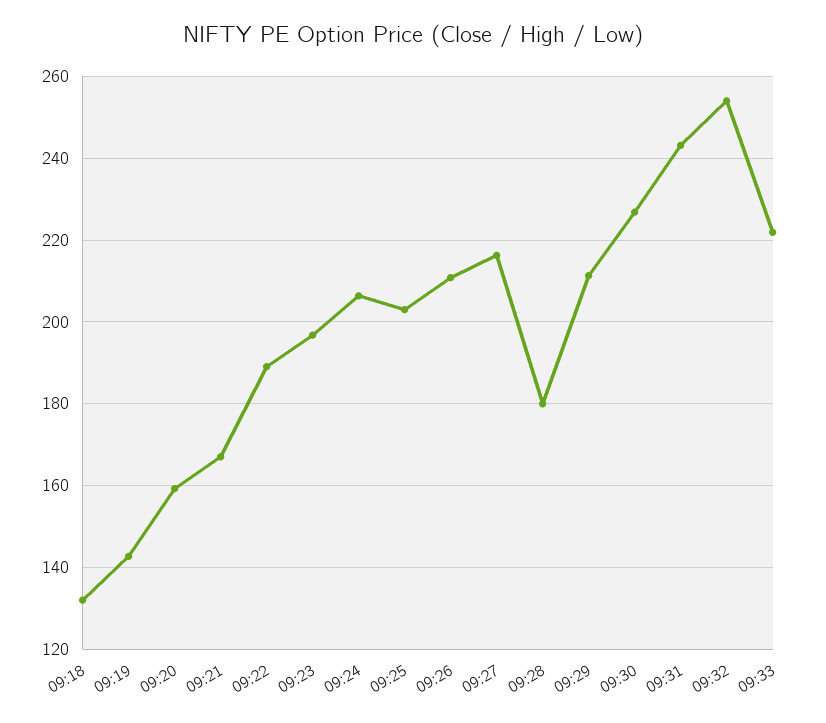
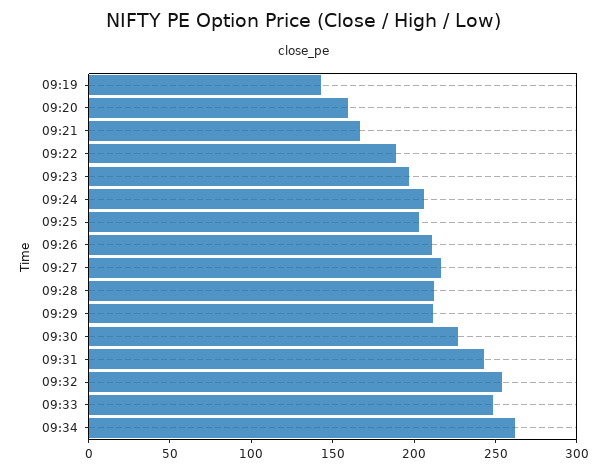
09:18: 132 -> none
09:28: 180 -> 210
09:33: 222 -> 250
09:34: none -> 260

